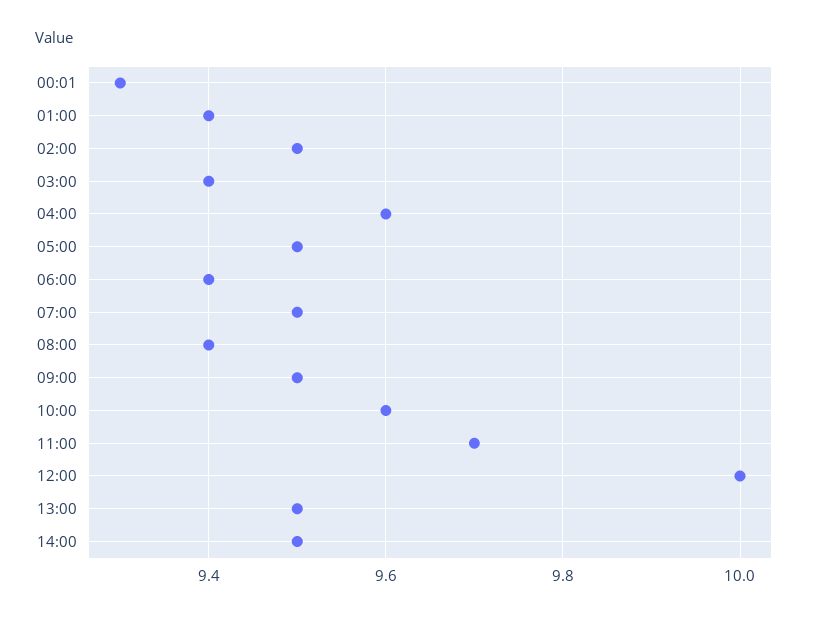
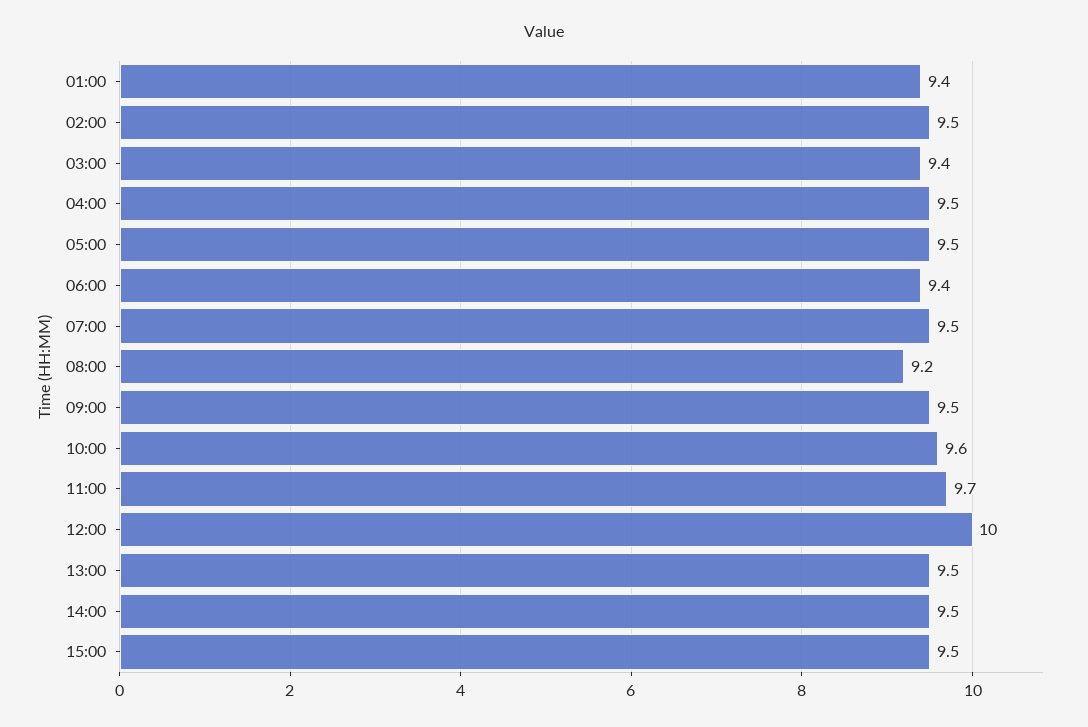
00:01: 9.3 -> none
04:00: 9.6 -> 9.5
08:00: 9.4 -> 9.2
15:00: none -> 9.5

